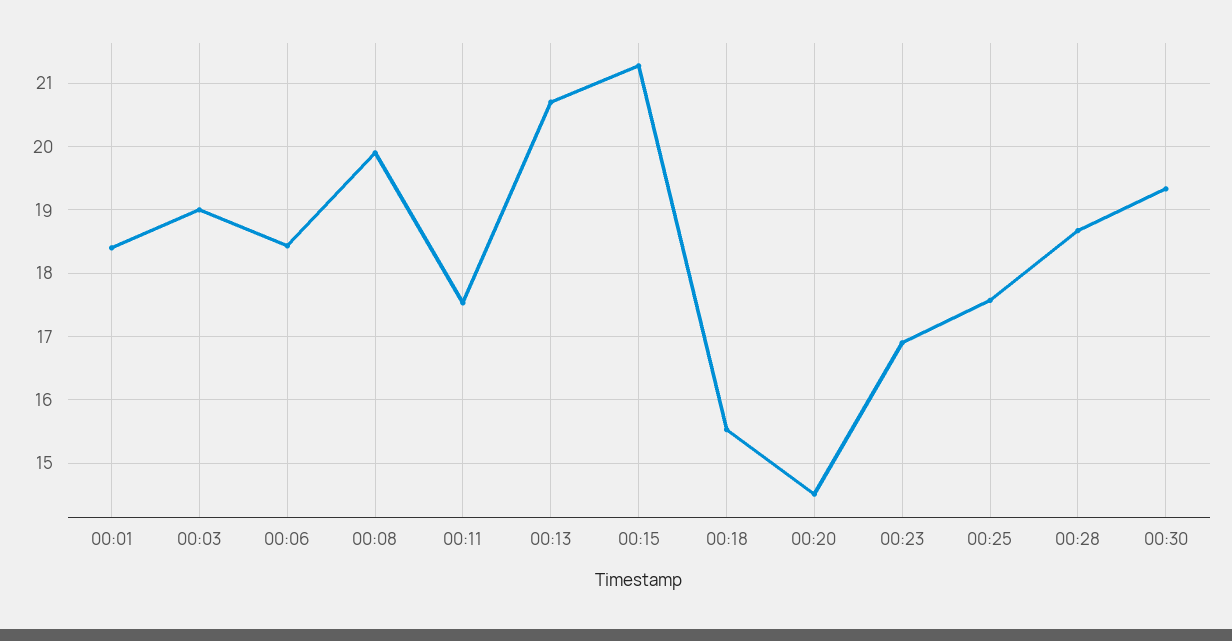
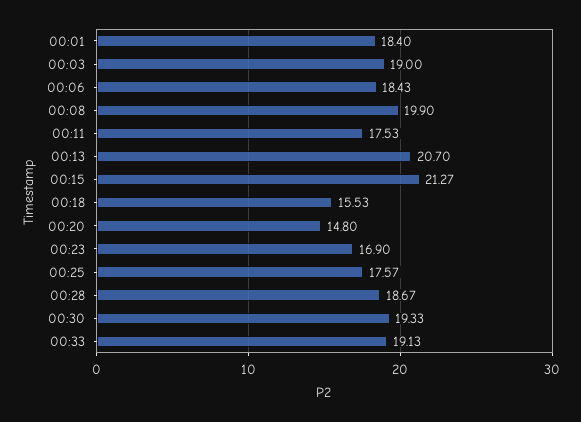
00:20: 14.5 -> 14.8
00:33: none -> 19.13

